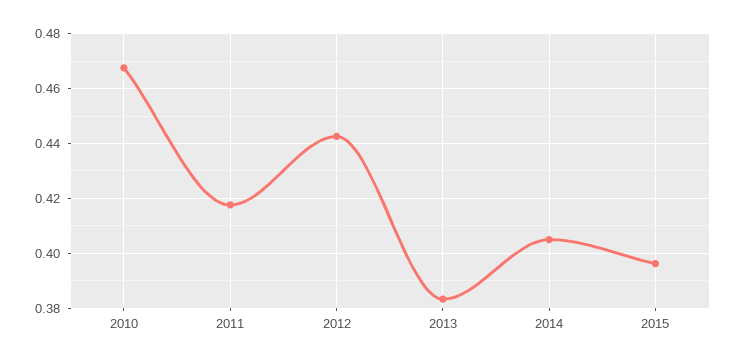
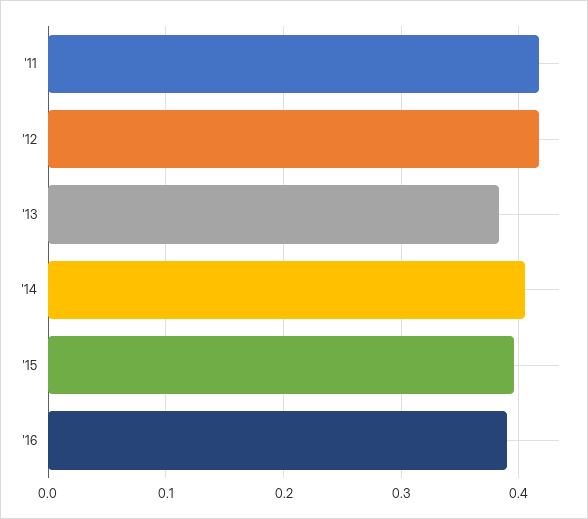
2010: 0.4675 -> none
2012: 0.4425 -> 0.42
'16: none -> 0.39

